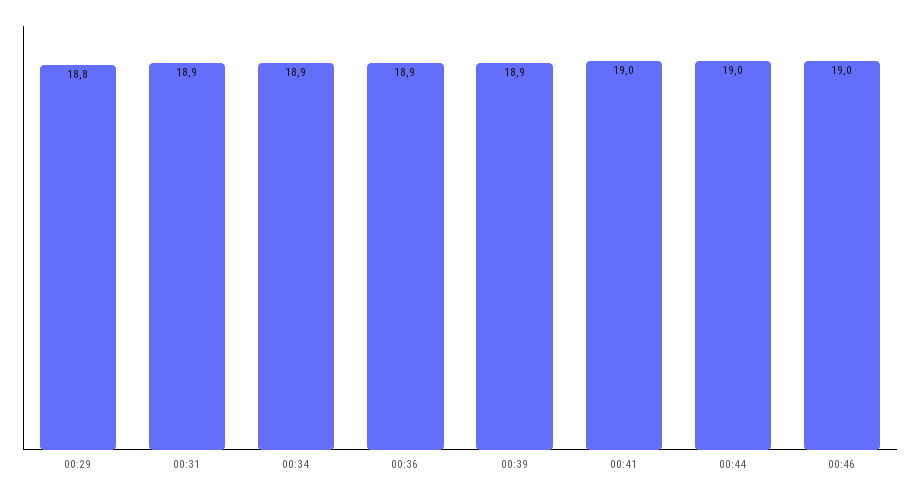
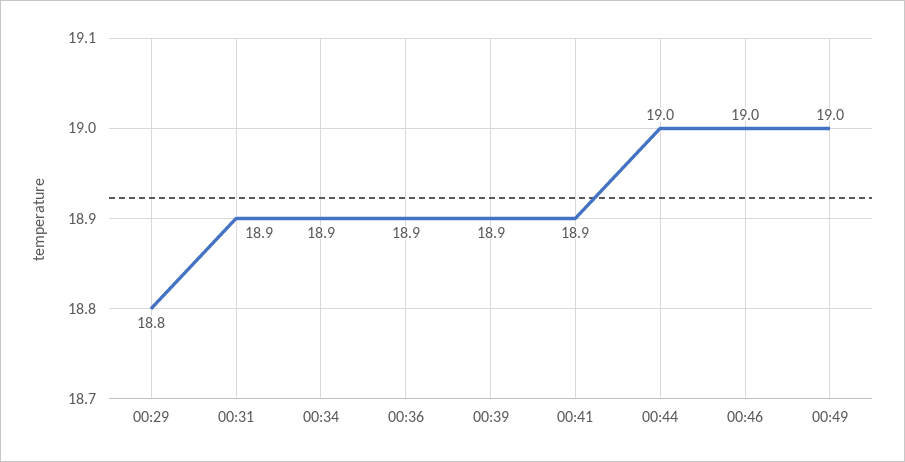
00:41: 19 -> 18.9
00:49: none -> 19

